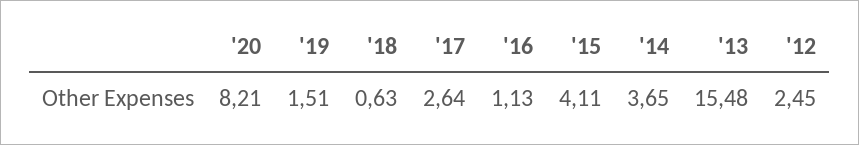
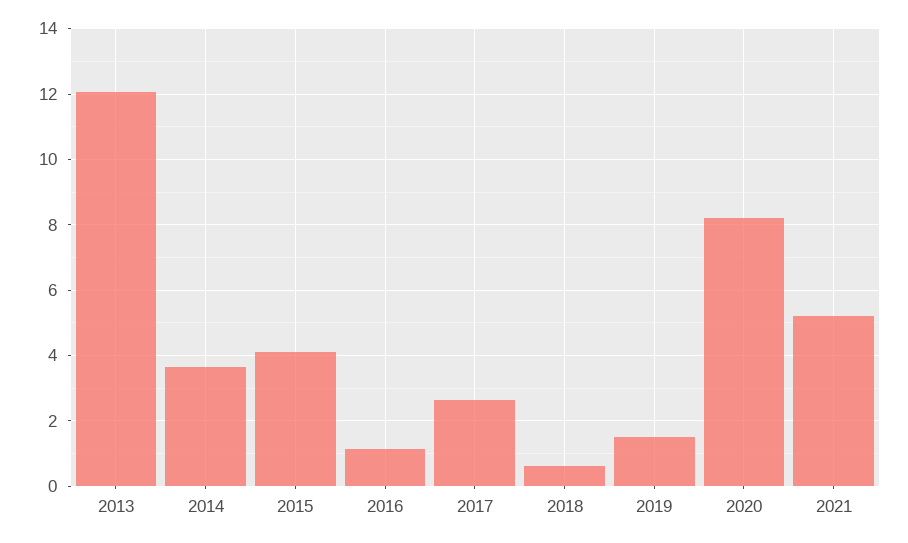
'13: 15.48 -> 12
'12: 2.45 -> none
2021: none -> 5.2

